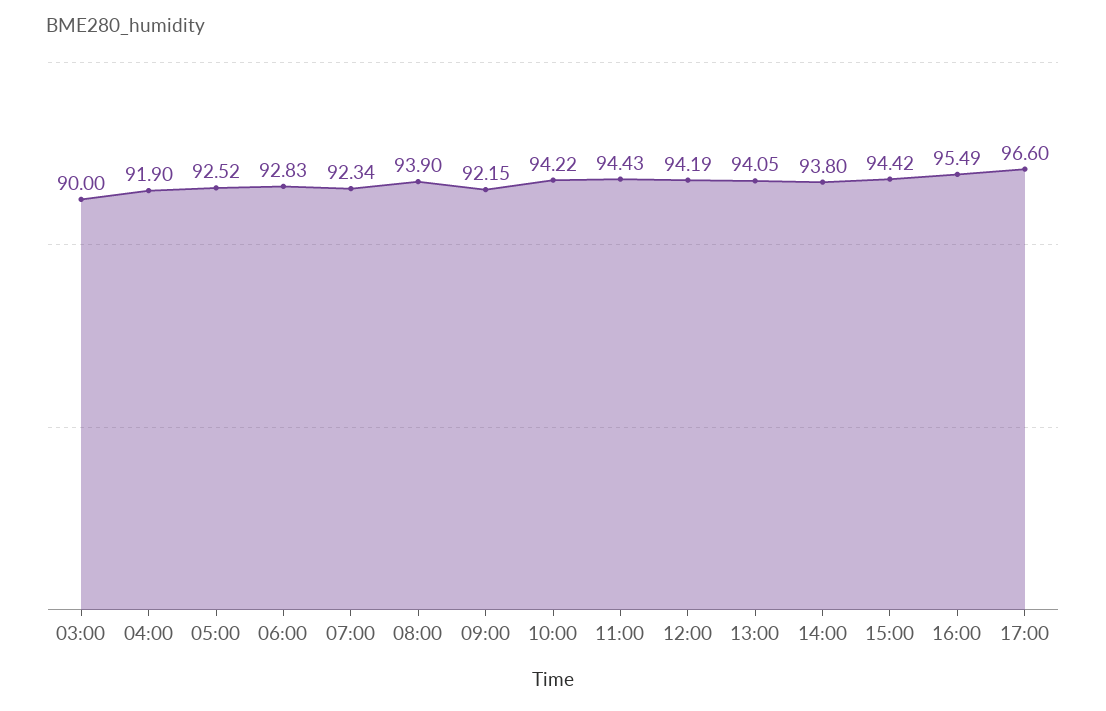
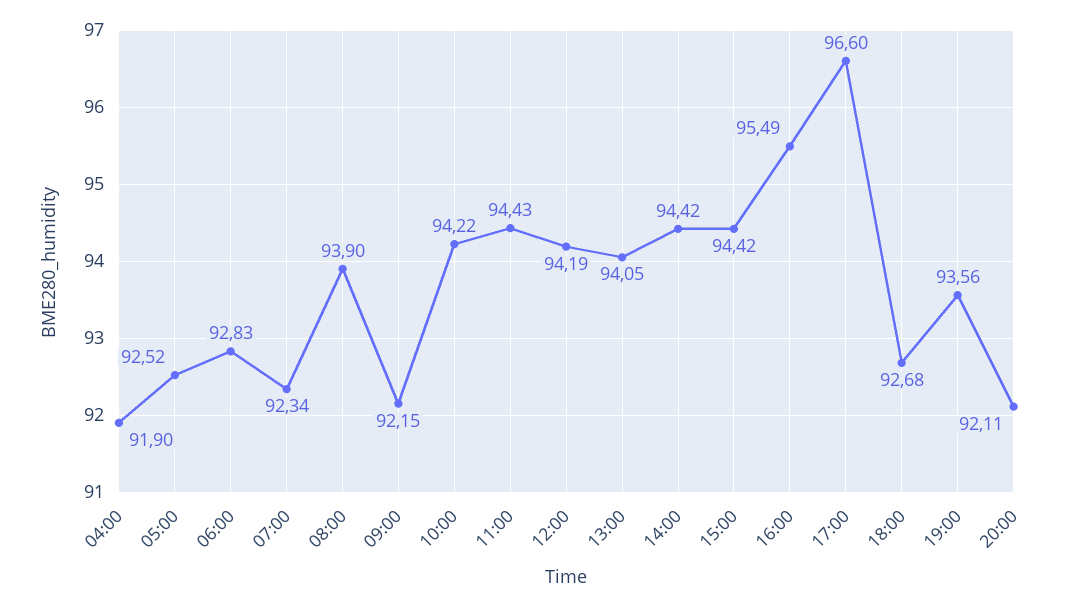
03:00: 90 -> none
14:00: 93.8 -> 94.42
18:00: none -> 92.68
19:00: none -> 93.56
20:00: none -> 92.11

